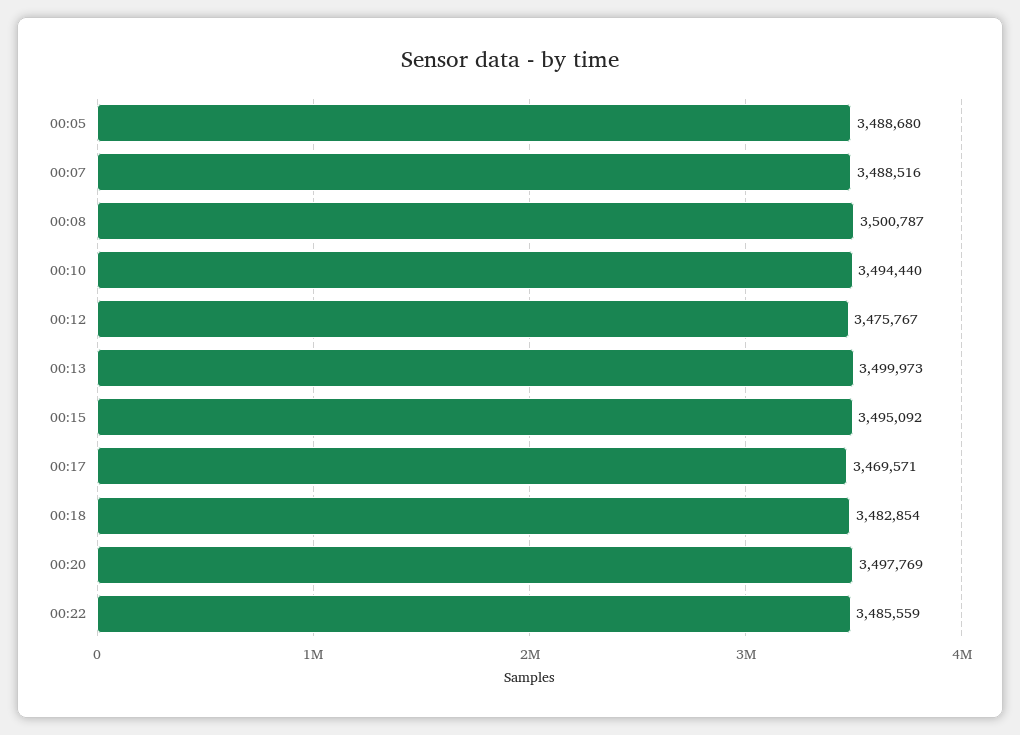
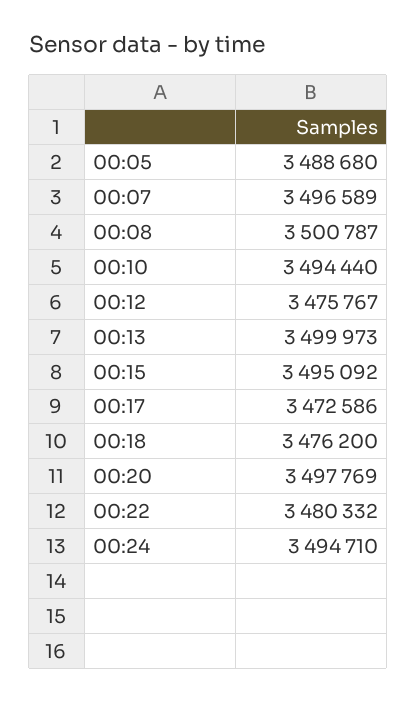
00:07: 3488516 -> 3496589
00:17: 3469571 -> 3472586
00:18: 3482854 -> 3476200
00:22: 3485559 -> 3480332
00:24: none -> 3494710

